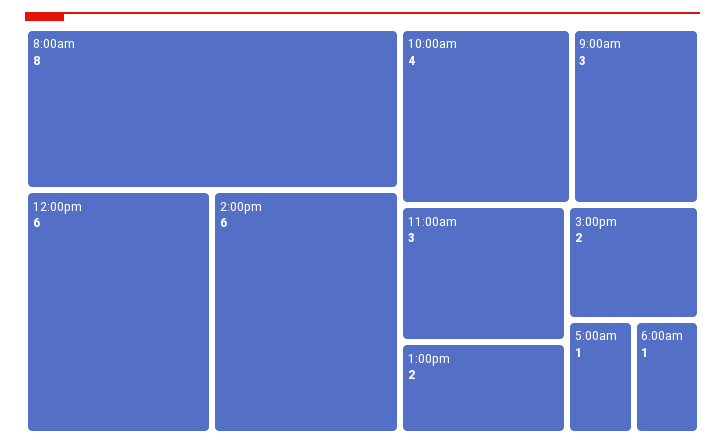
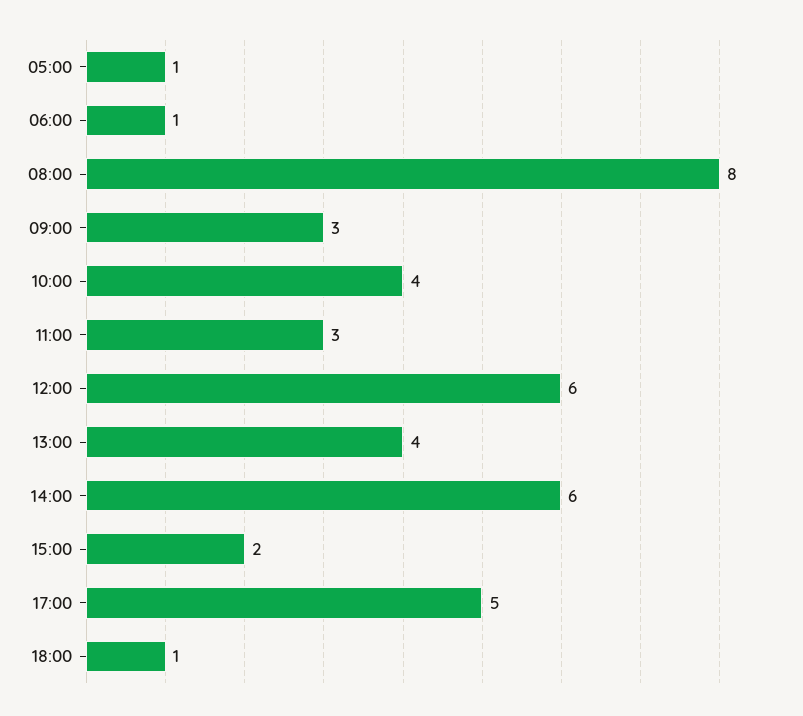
1:00pm: 2 -> 4
17:00: none -> 5
18:00: none -> 1

